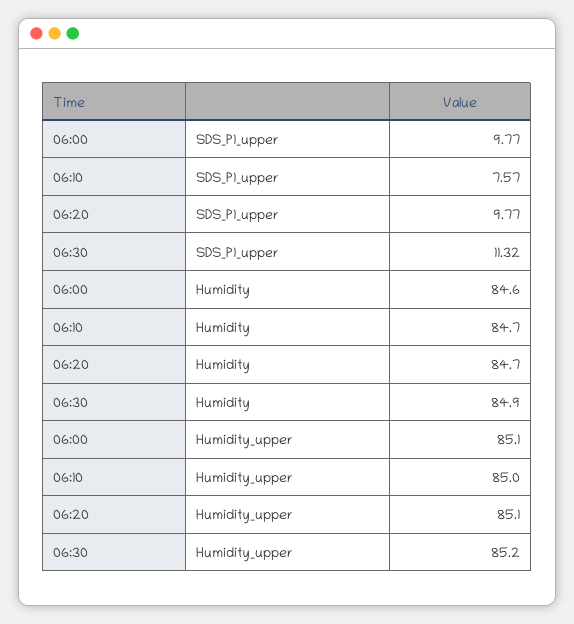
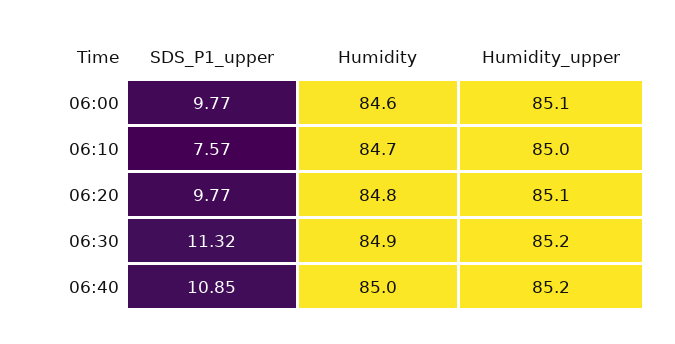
06:20, Humidity: 84.7 -> 84.8
06:40, SDS_P1_upper: none -> 10.85
06:40, Humidity: none -> 85
06:40, Humidity_upper: none -> 85.2

